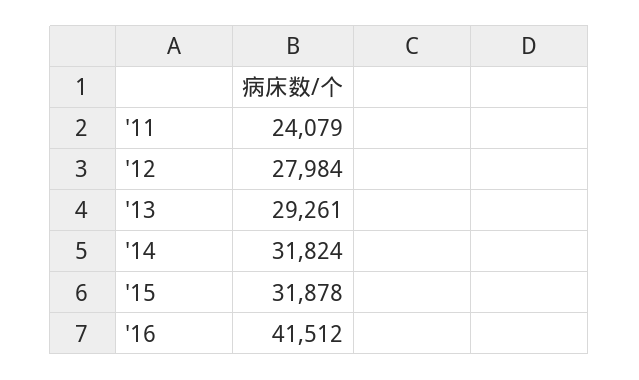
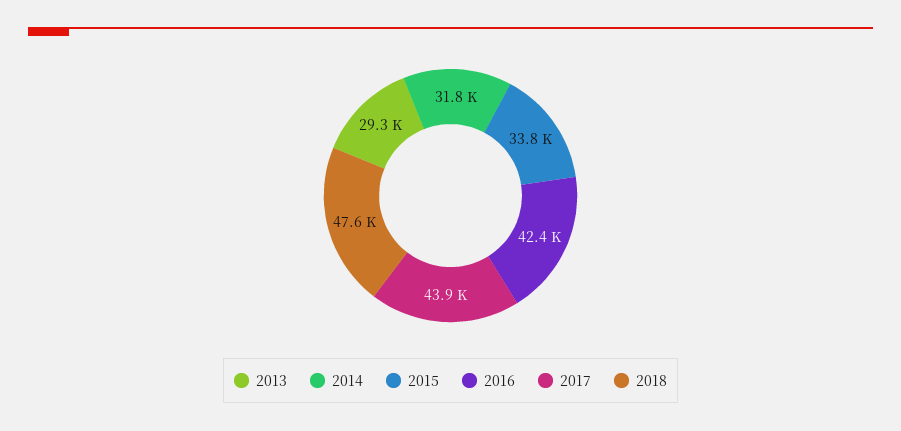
'11: 24079 -> none
'12: 27984 -> none
'15: 31878 -> 33800
'16: 41512 -> 42400
2017: none -> 43900
2018: none -> 47600

